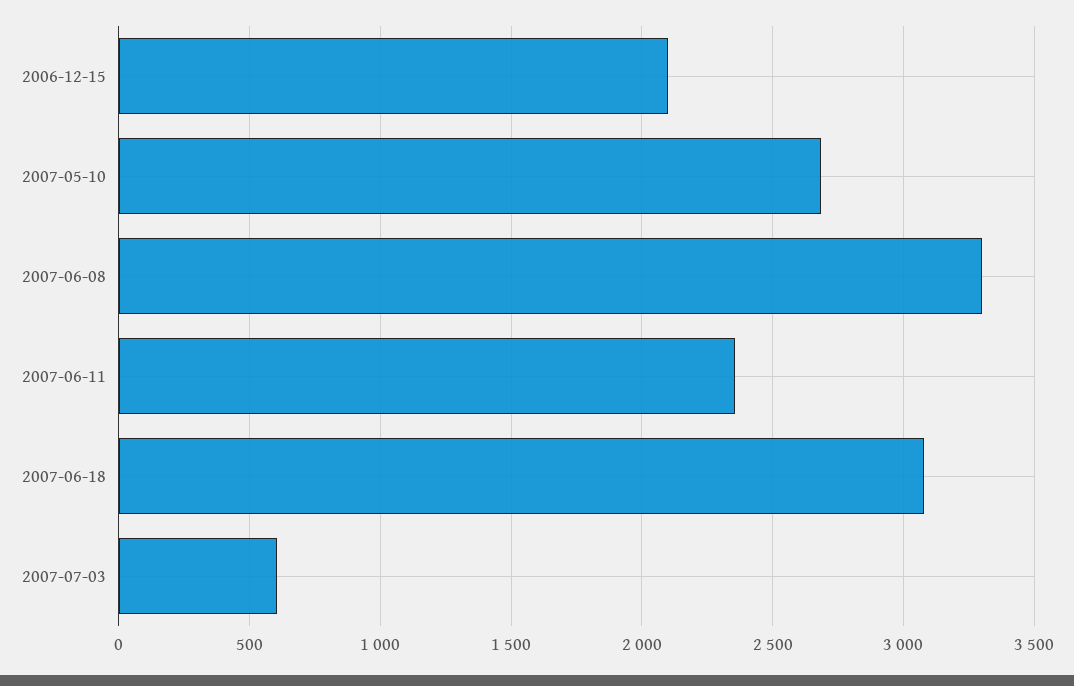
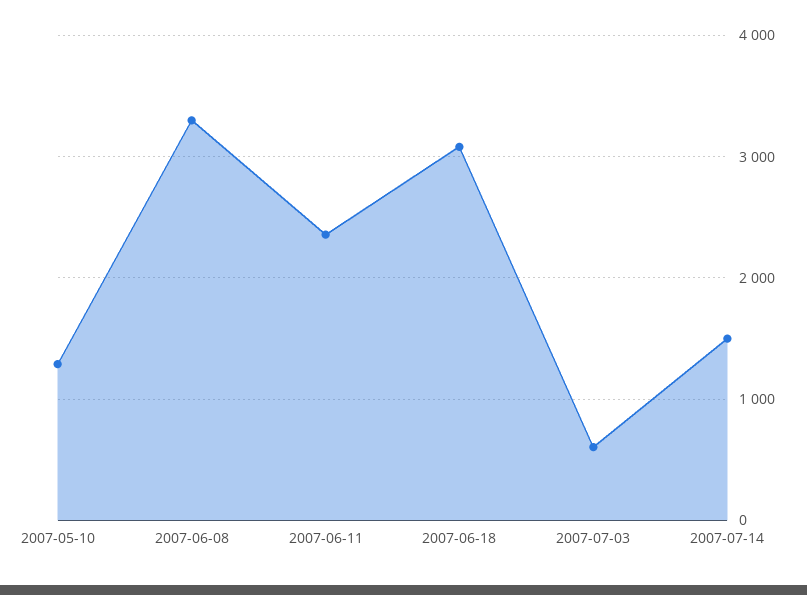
2006-12-15: 2100 -> none
2007-05-10: 2700 -> 1300
2007-07-14: none -> 1500

